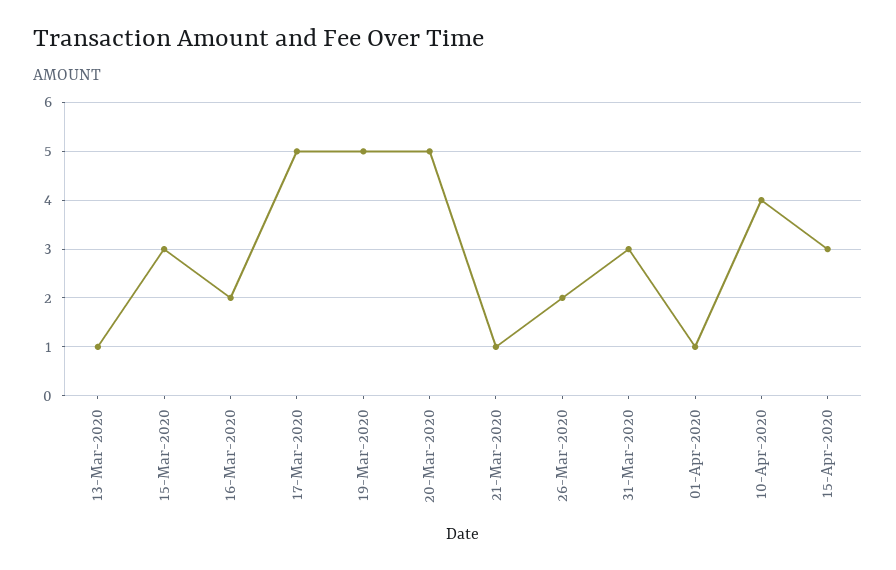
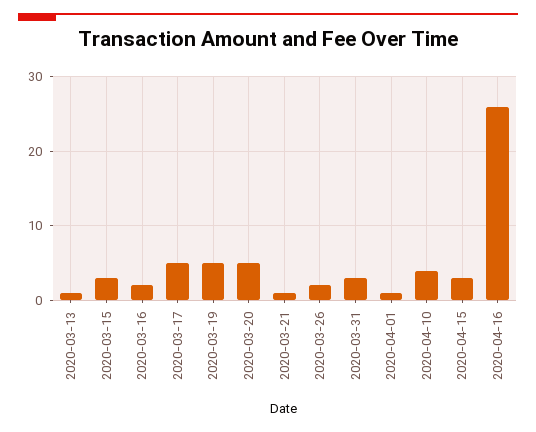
2020-04-16: none -> 26

